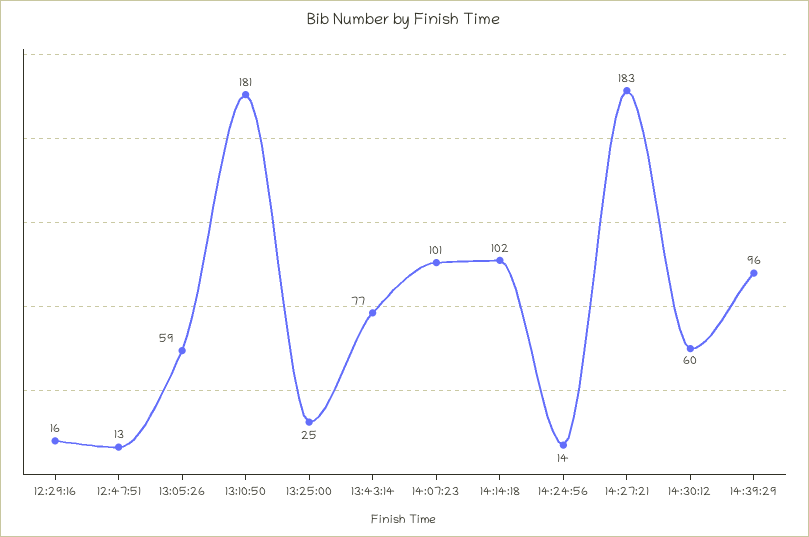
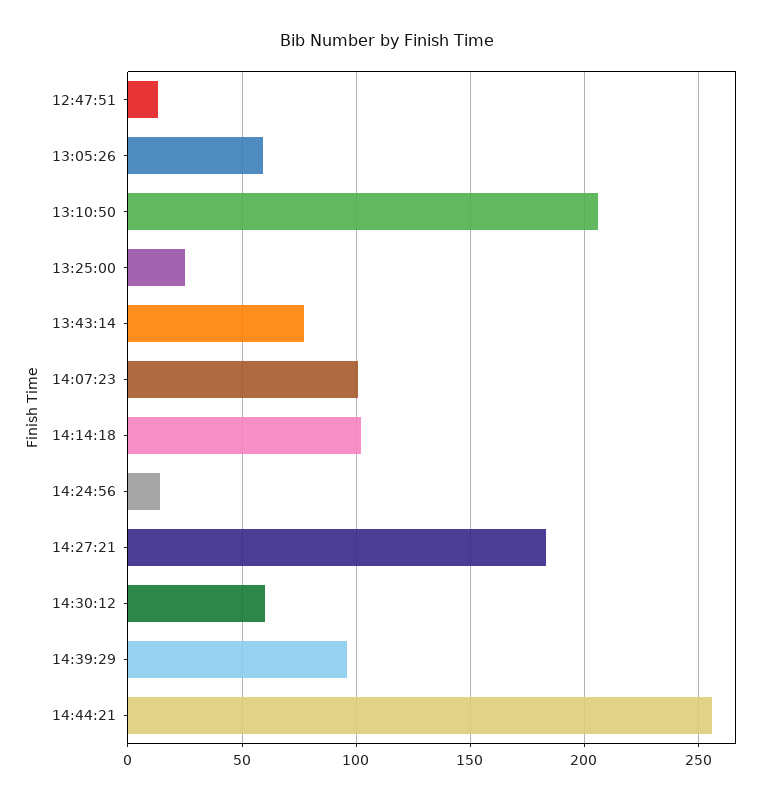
12:29:16: 16 -> none
13:10:50: 181 -> 205
14:44:21: none -> 255

